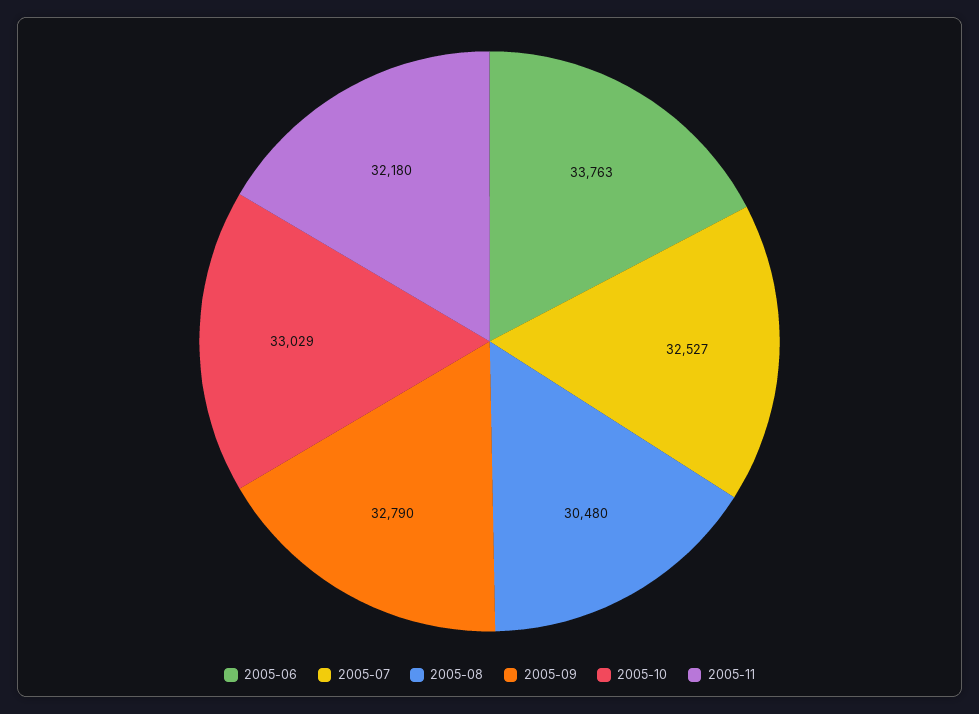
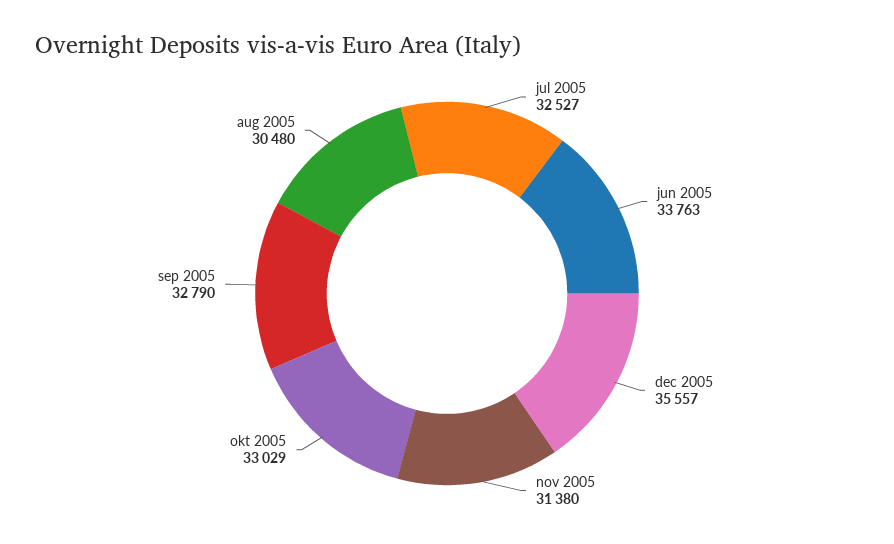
2005-11: 32180 -> 31380
dec 2005: none -> 35557

